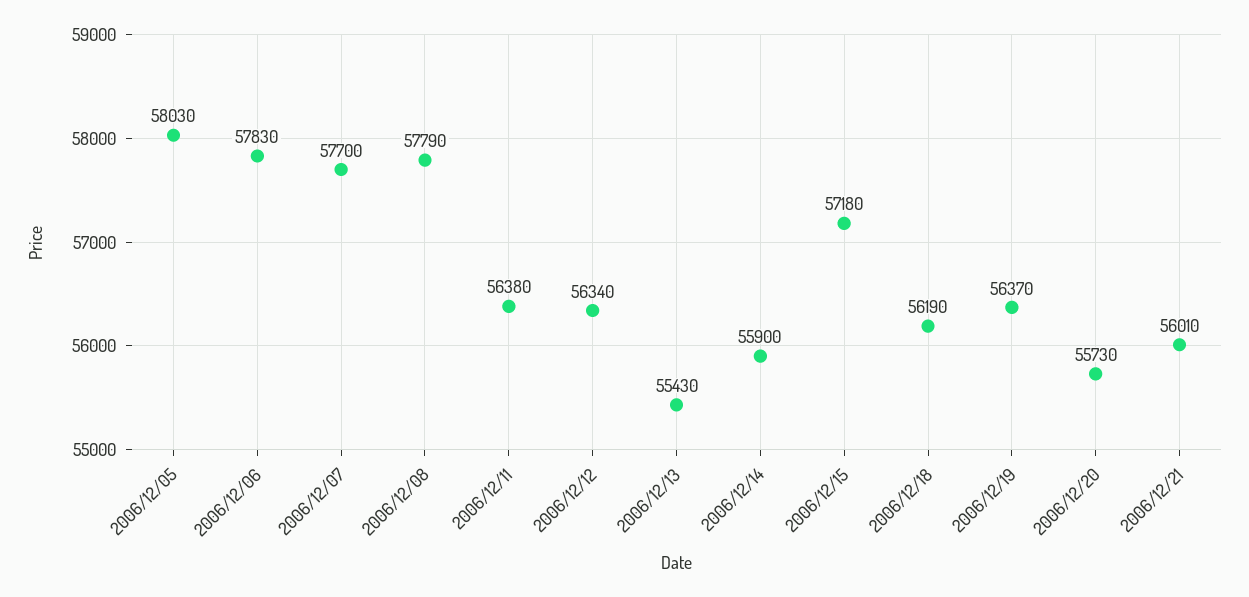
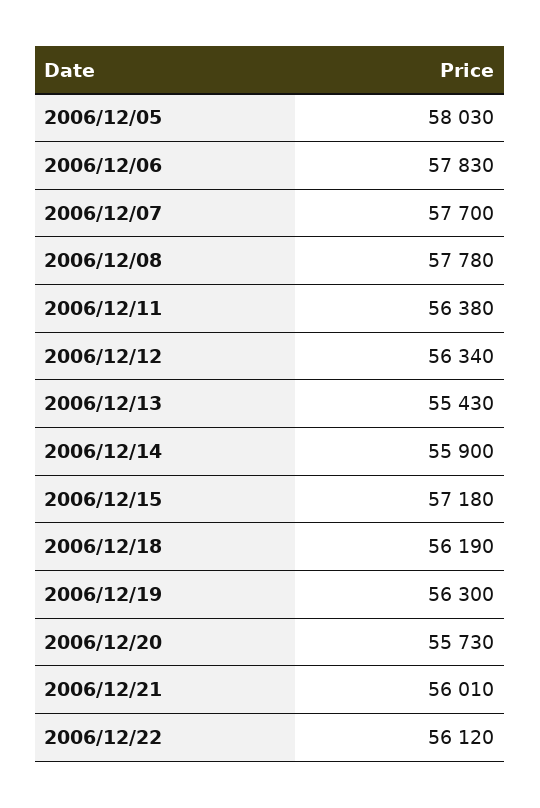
2006/12/08: 57790 -> 57780
2006/12/19: 56370 -> 56300
2006/12/22: none -> 56120

